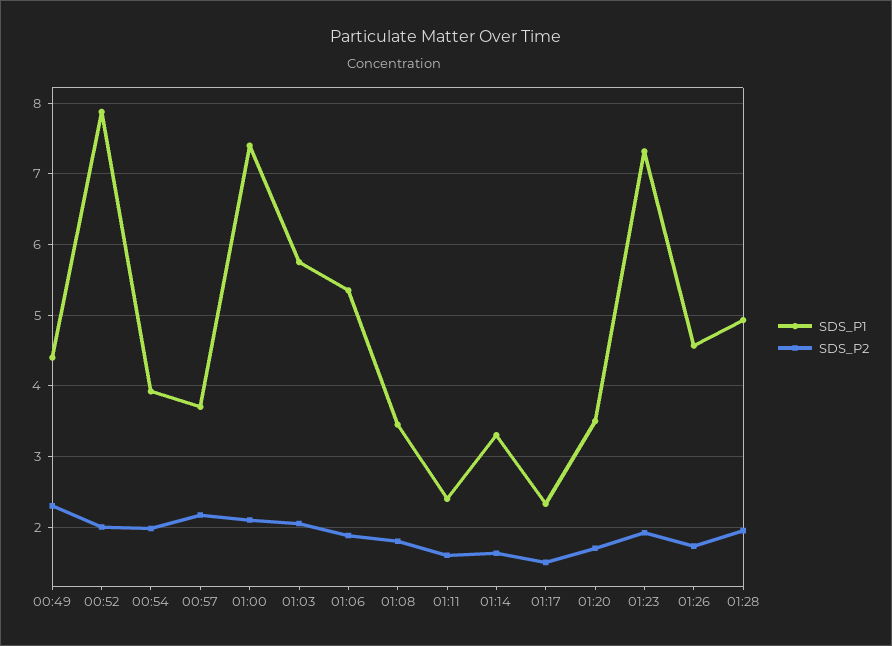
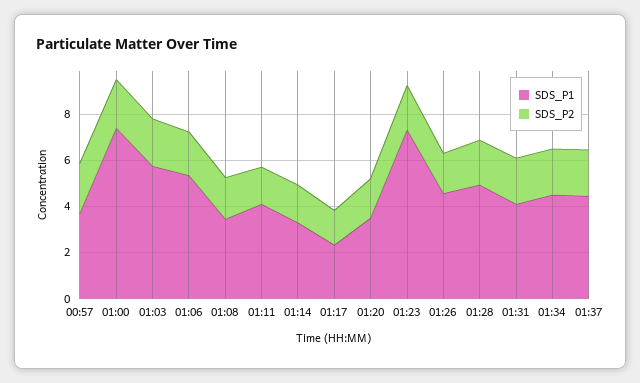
SDS_P1, 00:49: 4.4 -> none
SDS_P2, 00:49: 2.3 -> none
SDS_P1, 00:52: 7.9 -> none
SDS_P2, 00:52: 2 -> none
SDS_P1, 00:54: 3.9 -> none
SDS_P2, 00:54: 2 -> none
SDS_P1, 01:11: 2.4 -> 4
SDS_P1, 01:31: none -> 4
SDS_P2, 01:31: none -> 2
SDS_P1, 01:34: none -> 4.5
SDS_P2, 01:34: none -> 2
SDS_P1, 01:37: none -> 4.5
SDS_P2, 01:37: none -> 2

